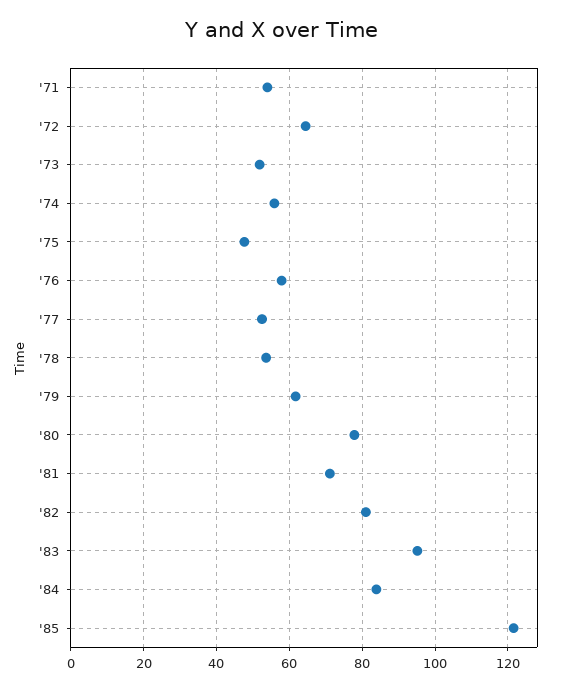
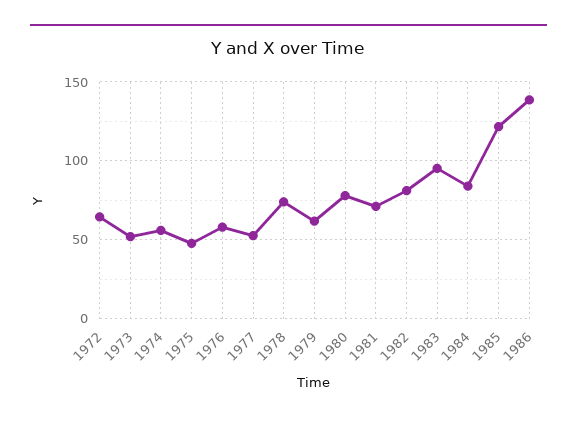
'71: 54 -> none
'78: 54 -> 75
1986: none -> 140

